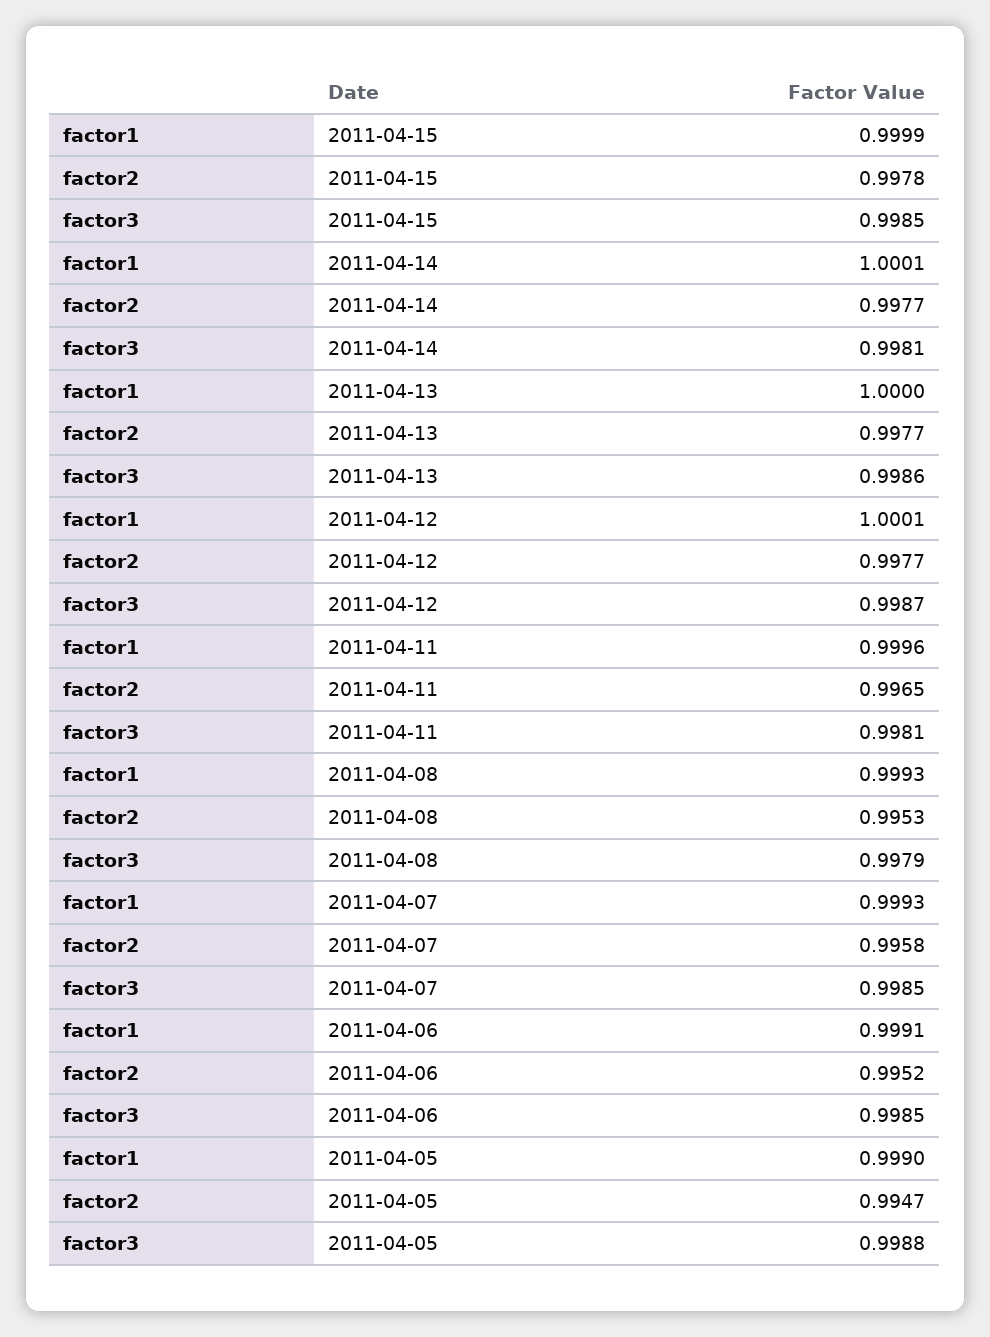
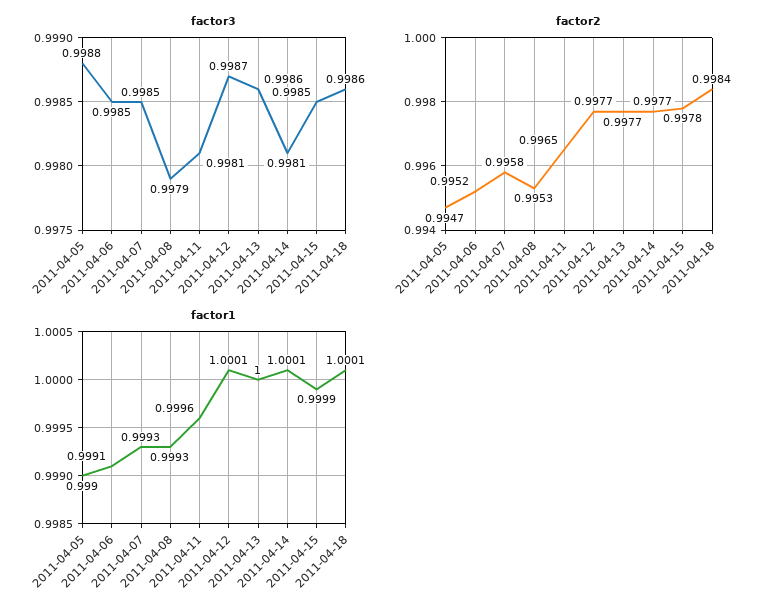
factor3, 2011-04-18: none -> 0.9986
factor2, 2011-04-18: none -> 0.9984
factor1, 2011-04-18: none -> 1.0001

